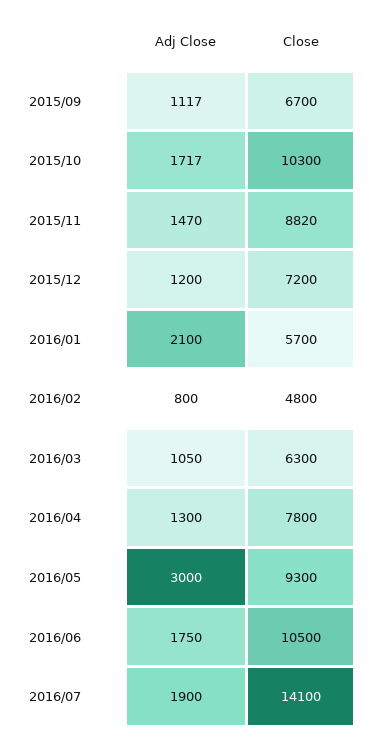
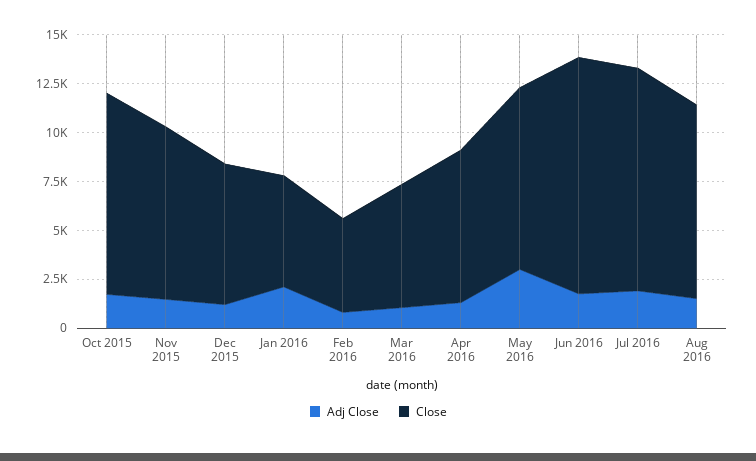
Adj Close, 2015/09: 1117 -> none
Close, 2015/09: 6700 -> none
Close, 2016/06: 10500 -> 12000
Close, 2016/07: 14100 -> 11500
Adj Close, Aug 2016: none -> 1500
Close, Aug 2016: none -> 10000

